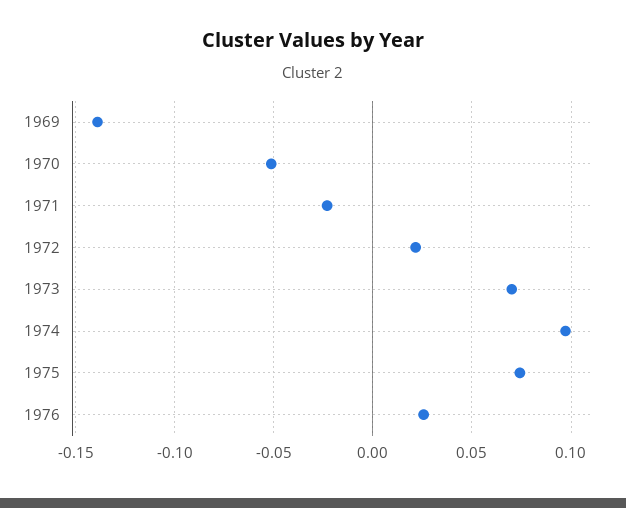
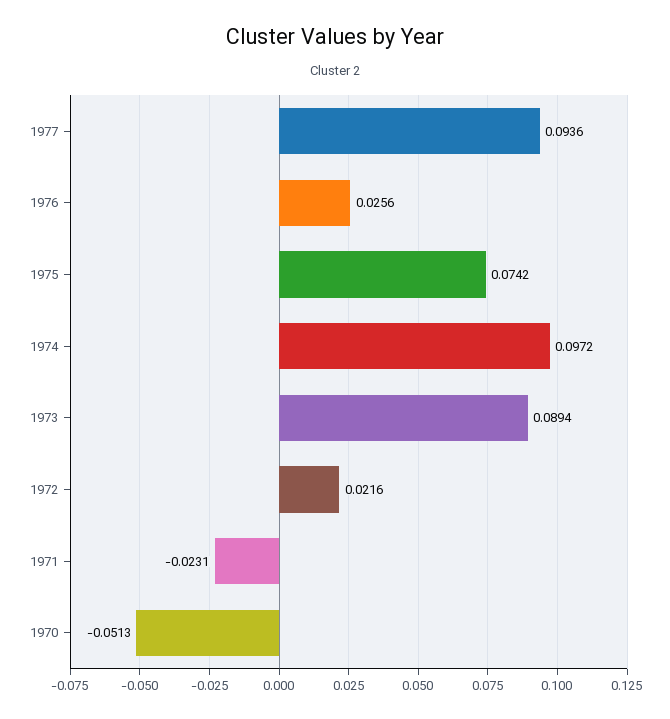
1969: -0.14 -> none
1973: 0.07 -> 0.0894
1977: none -> 0.0936

